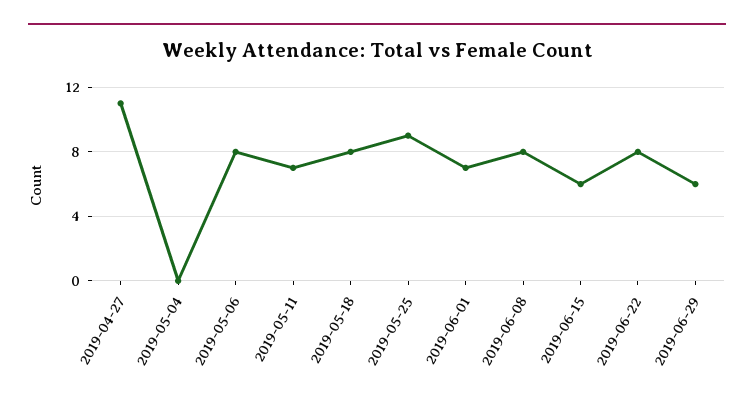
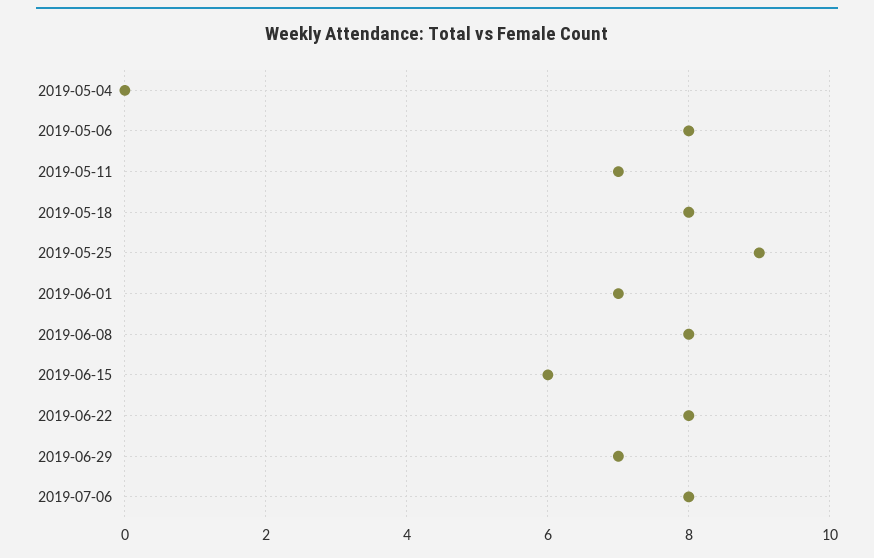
2019-04-27: 11 -> none
2019-06-29: 6 -> 7
2019-07-06: none -> 8

